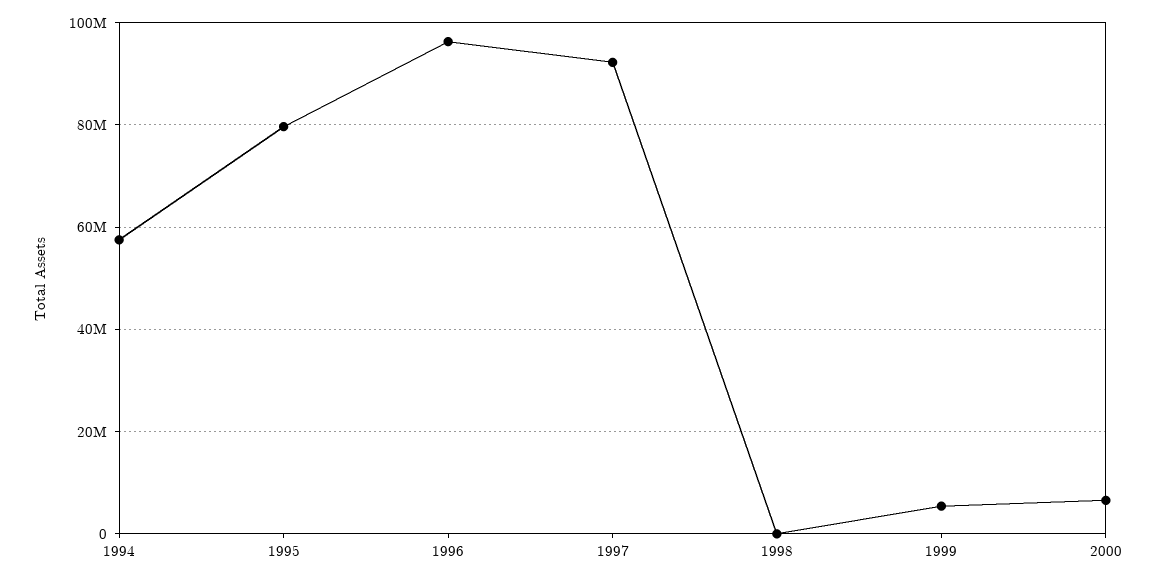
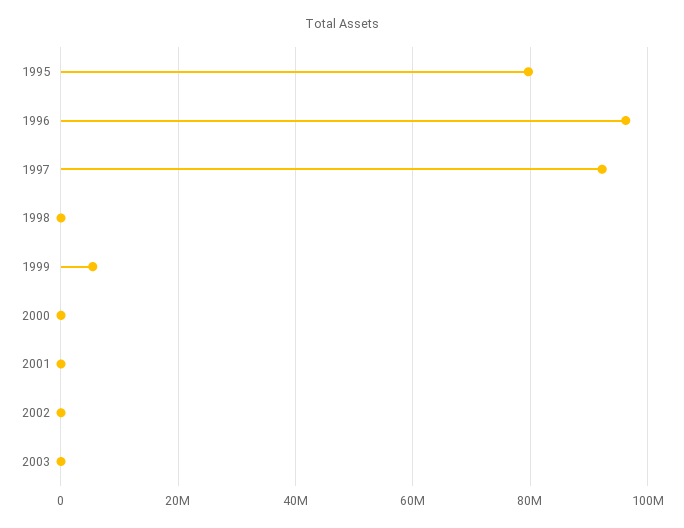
1994: 58000000 -> none
2000: 6000000 -> 0
2001: none -> 0
2002: none -> 0
2003: none -> 0

